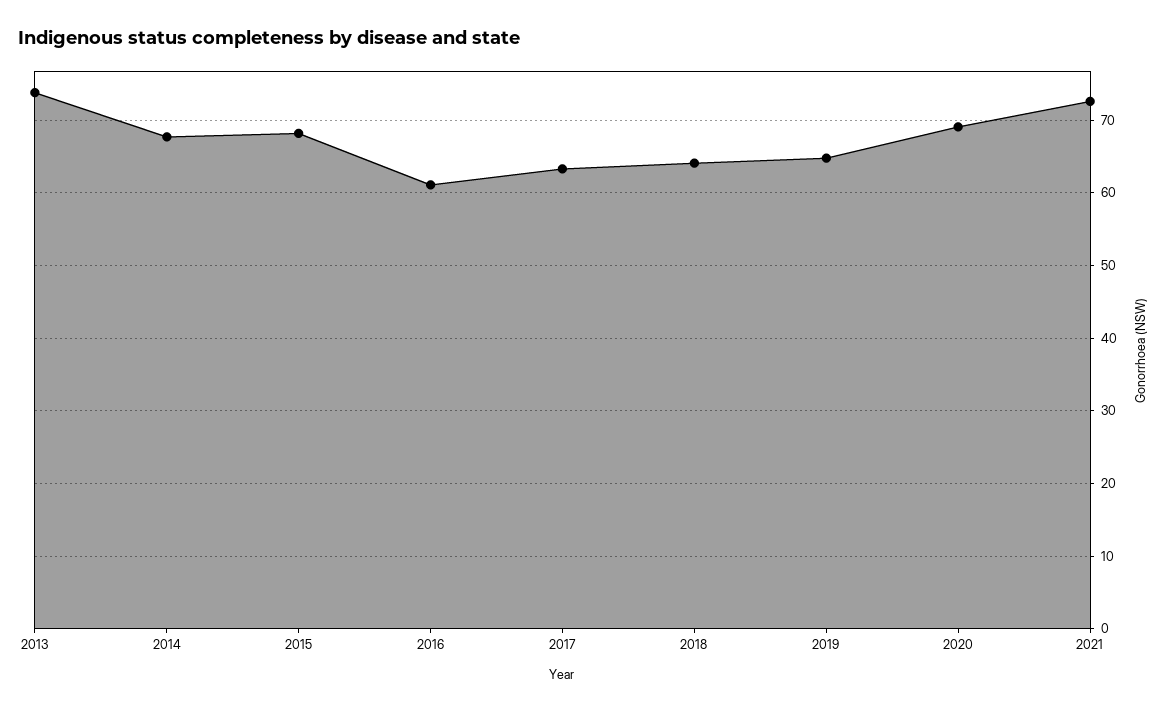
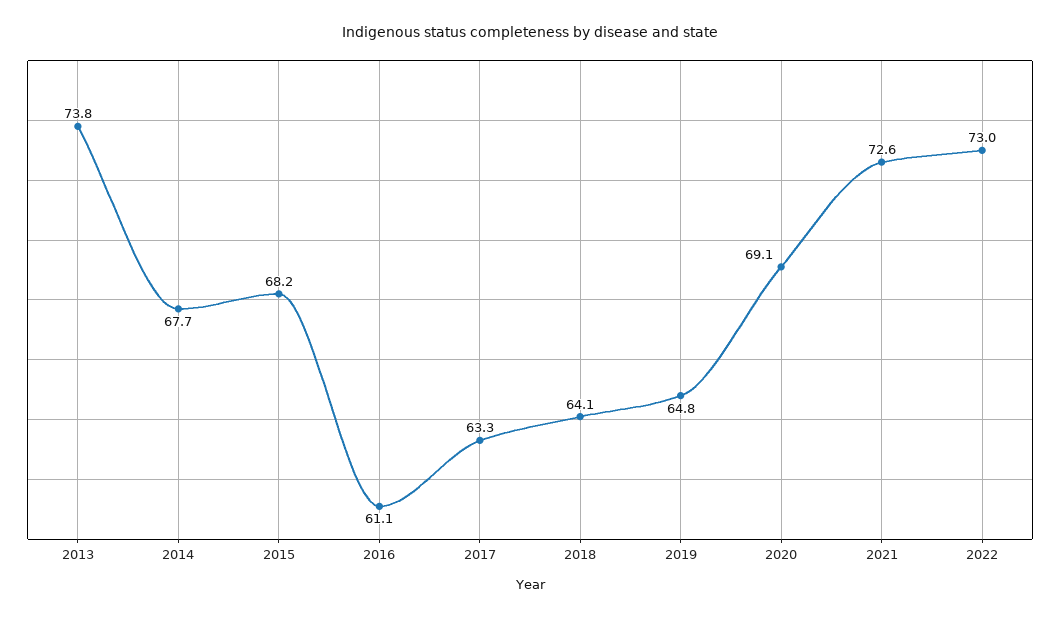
2022: none -> 73

